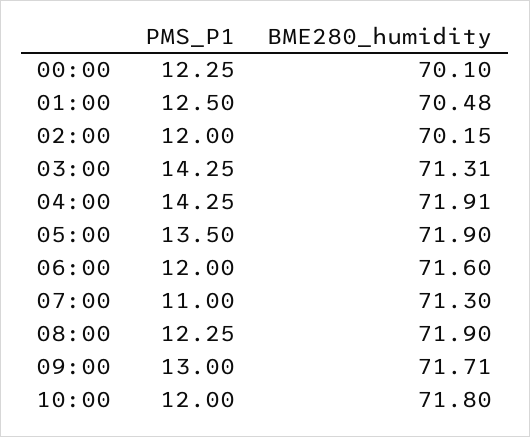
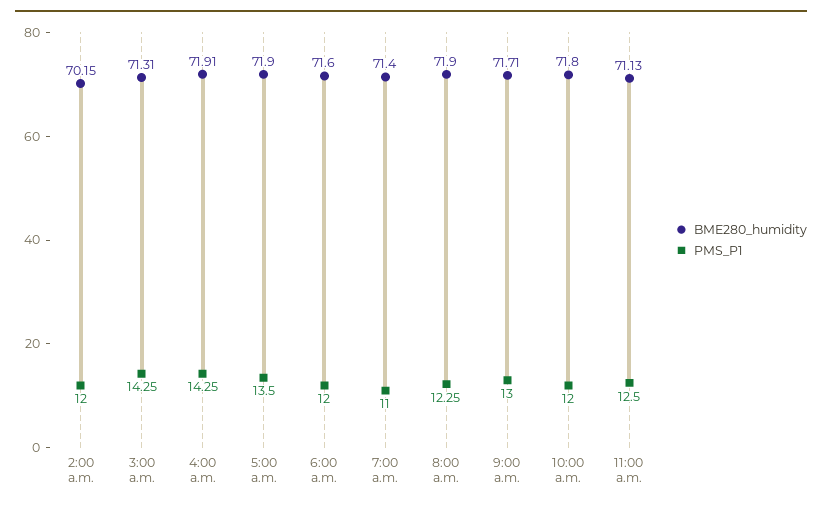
PMS_P1, 00:00: 12.25 -> none
BME280_humidity, 00:00: 70.1 -> none
PMS_P1, 01:00: 12.5 -> none
BME280_humidity, 01:00: 70.48 -> none
BME280_humidity, 07:00: 71.3 -> 71.4
BME280_humidity, 11:00 a.m.: none -> 71.13
PMS_P1, 11:00 a.m.: none -> 12.5

